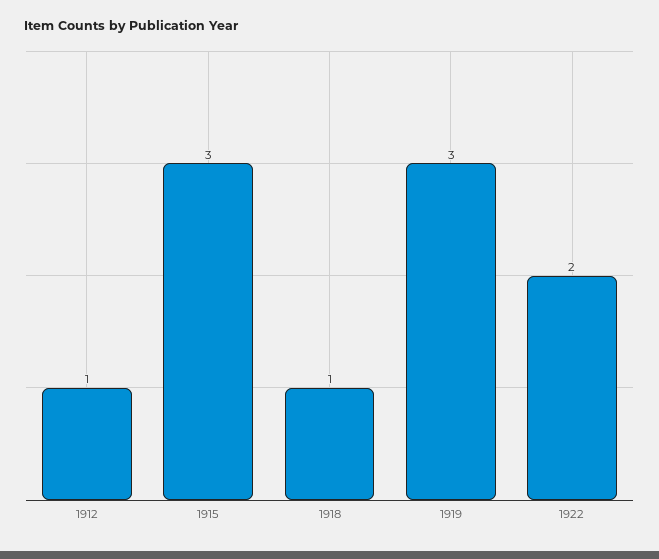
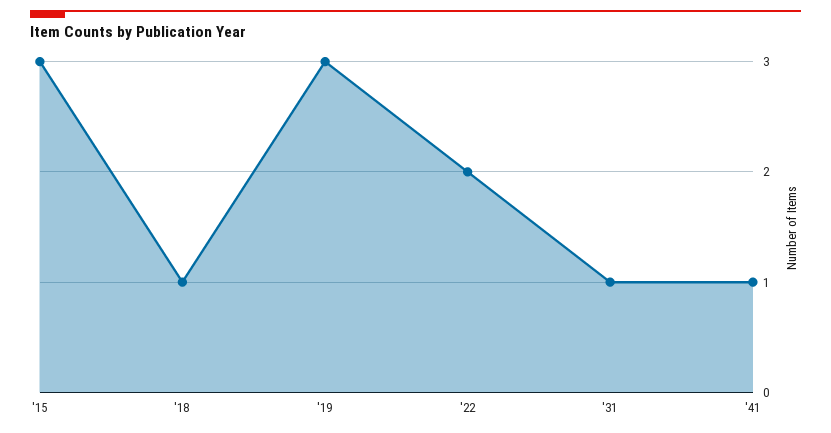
1912: 1 -> none
'31: none -> 1
'41: none -> 1

